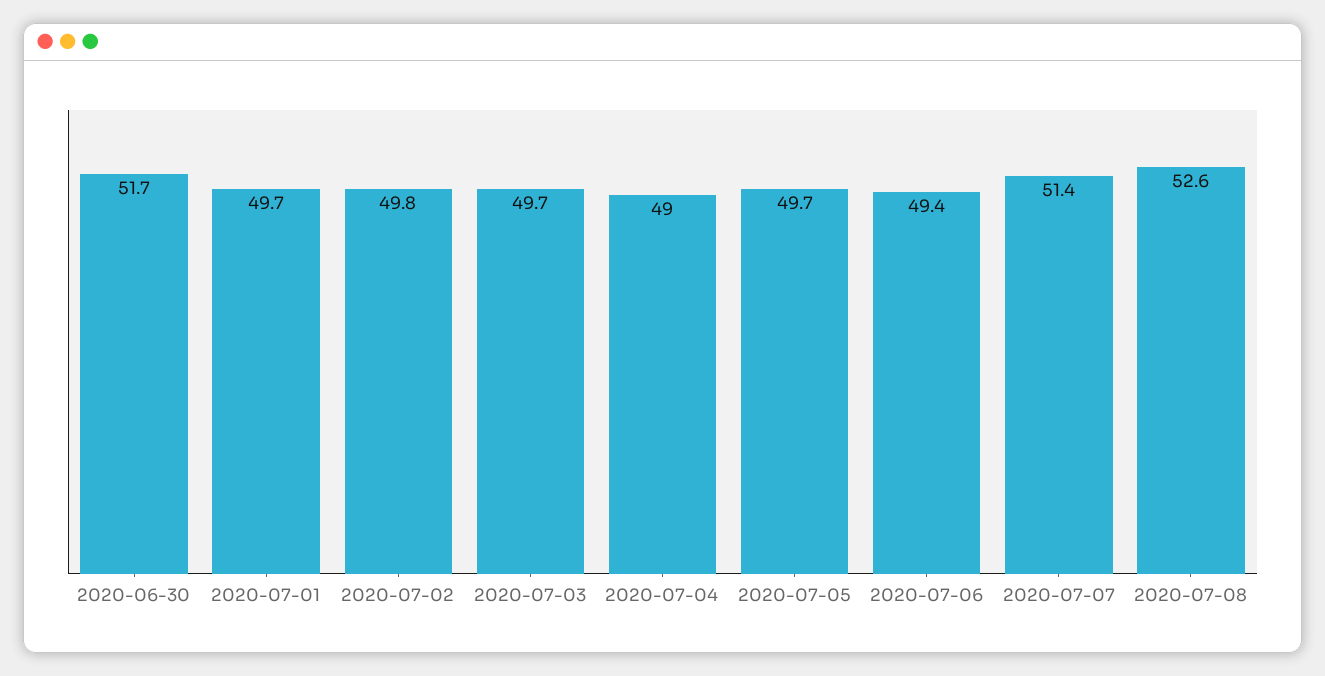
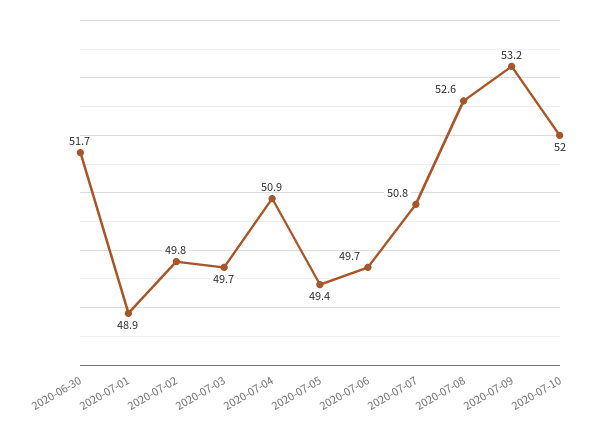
2020-07-01: 49.7 -> 48.9
2020-07-04: 49 -> 50.9
2020-07-05: 49.7 -> 49.4
2020-07-06: 49.4 -> 49.7
2020-07-07: 51.4 -> 50.8
2020-07-09: none -> 53.2
2020-07-10: none -> 52

